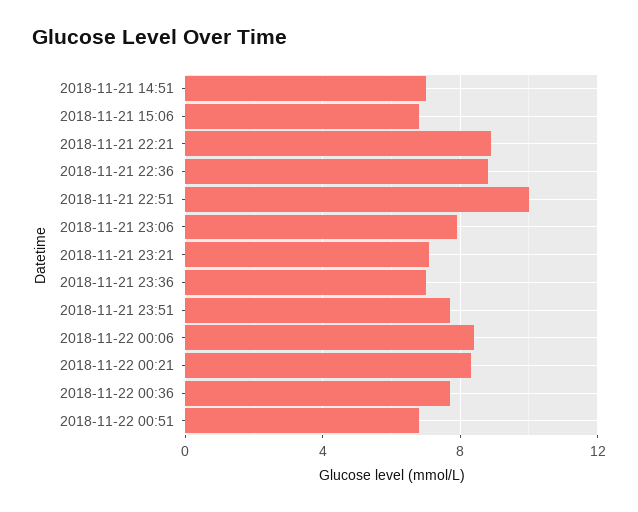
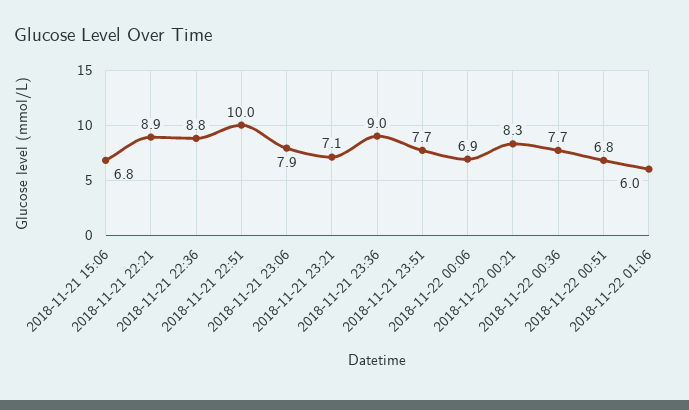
2018-11-21 14:51: 7 -> none
2018-11-21 23:36: 7 -> 9
2018-11-22 00:06: 8.5 -> 6.9
2018-11-22 01:06: none -> 6

